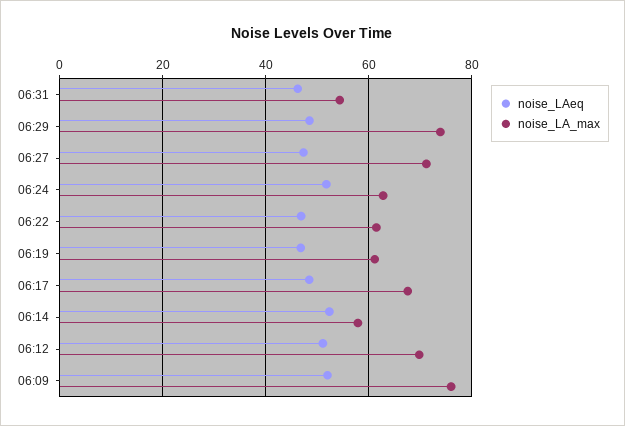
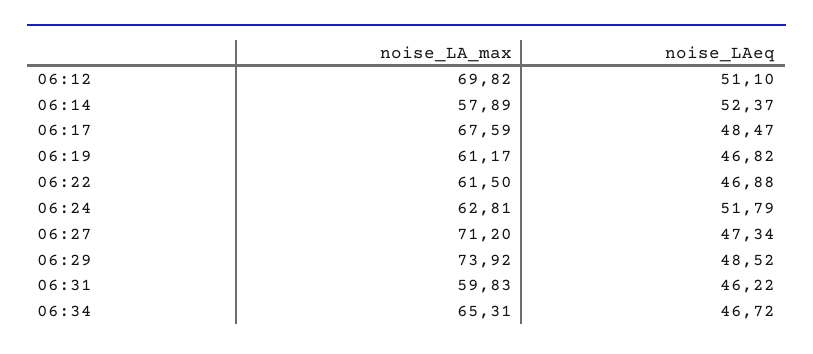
noise_LA_max, 06:31: 54 -> 59.83
noise_LAeq, 06:09: 52 -> none
noise_LA_max, 06:09: 76 -> none
noise_LA_max, 06:34: none -> 65.31
noise_LAeq, 06:34: none -> 46.72

